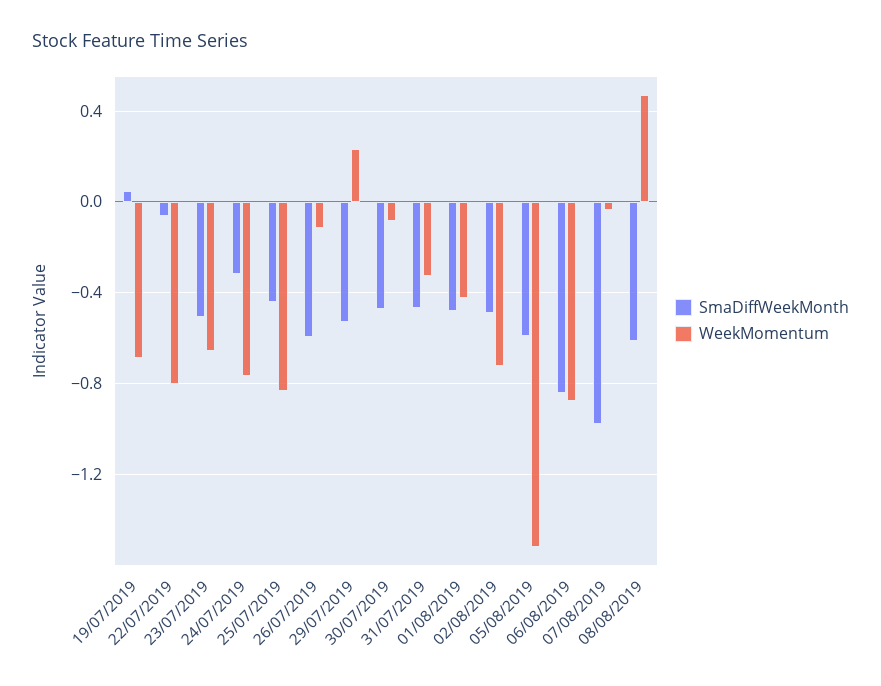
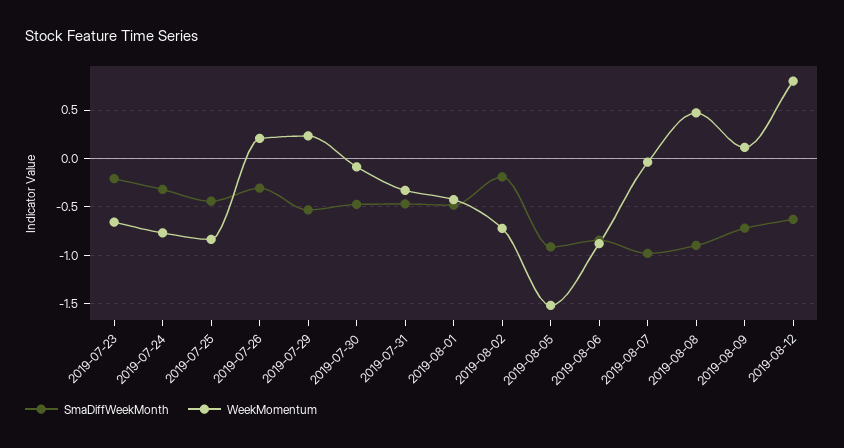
SmaDiffWeekMonth, 19/07/2019: 0.05 -> none
WeekMomentum, 19/07/2019: -0.7 -> none
SmaDiffWeekMonth, 22/07/2019: -0.05 -> none
WeekMomentum, 22/07/2019: -0.8 -> none
SmaDiffWeekMonth, 23/07/2019: -0.5 -> -0.2
SmaDiffWeekMonth, 26/07/2019: -0.6 -> -0.3
WeekMomentum, 26/07/2019: -0.1 -> 0.2
SmaDiffWeekMonth, 02/08/2019: -0.5 -> -0.2
SmaDiffWeekMonth, 05/08/2019: -0.6 -> -0.9
SmaDiffWeekMonth, 08/08/2019: -0.6 -> -0.9
SmaDiffWeekMonth, 2019-08-09: none -> -0.7
WeekMomentum, 2019-08-09: none -> 0.1
SmaDiffWeekMonth, 2019-08-12: none -> -0.6
WeekMomentum, 2019-08-12: none -> 0.8

